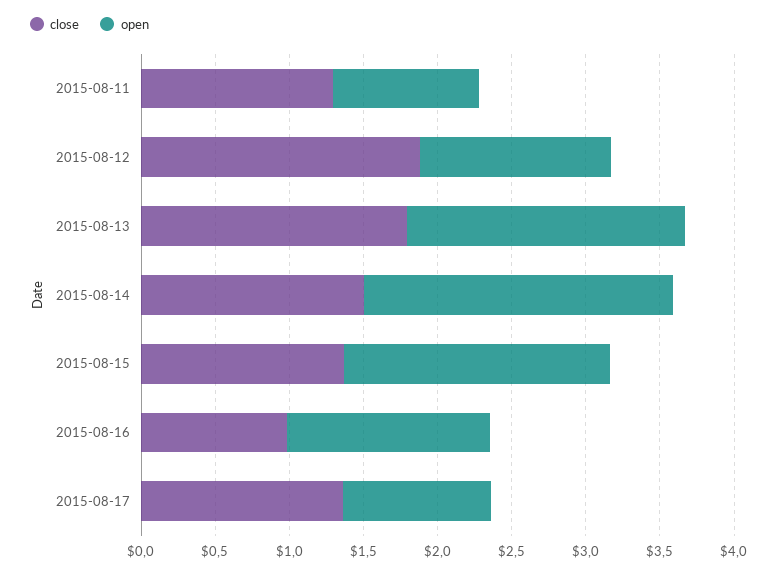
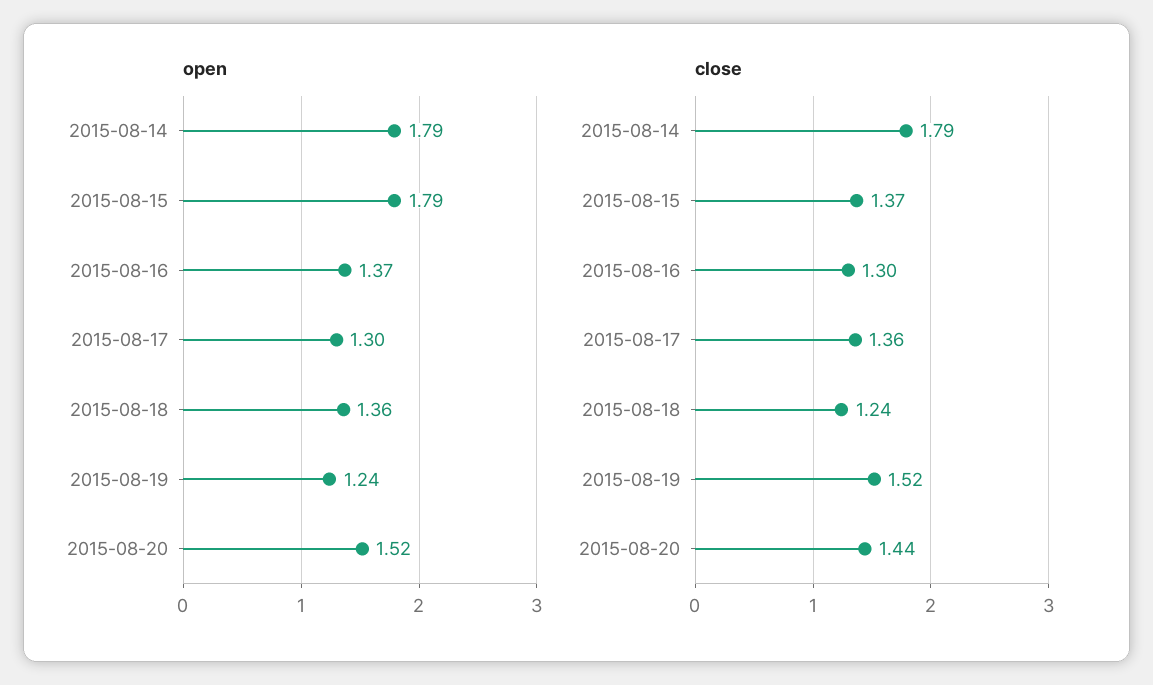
close, 2015-08-11: 1.3 -> none
open, 2015-08-11: 1 -> none
close, 2015-08-12: 1.9 -> none
open, 2015-08-12: 1.3 -> none
close, 2015-08-13: 1.8 -> none
open, 2015-08-13: 1.9 -> none
close, 2015-08-14: 1.5 -> 1.79
open, 2015-08-14: 2.1 -> 1.79
close, 2015-08-16: 1 -> 1.3
open, 2015-08-17: 1 -> 1.3
open, 2015-08-18: none -> 1.36
open, 2015-08-19: none -> 1.24
open, 2015-08-20: none -> 1.52
close, 2015-08-18: none -> 1.24
close, 2015-08-19: none -> 1.52
close, 2015-08-20: none -> 1.44

